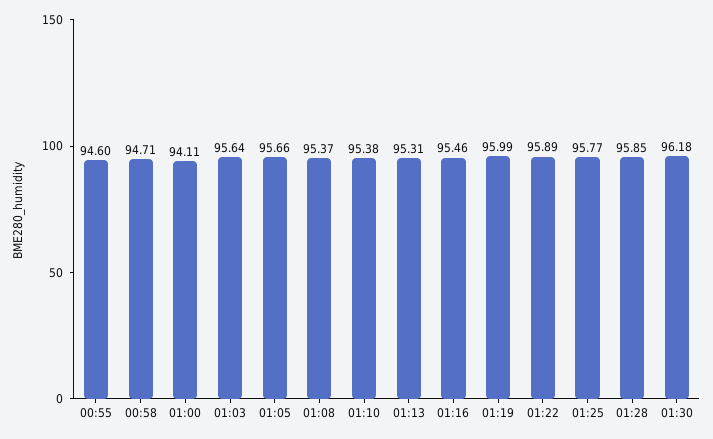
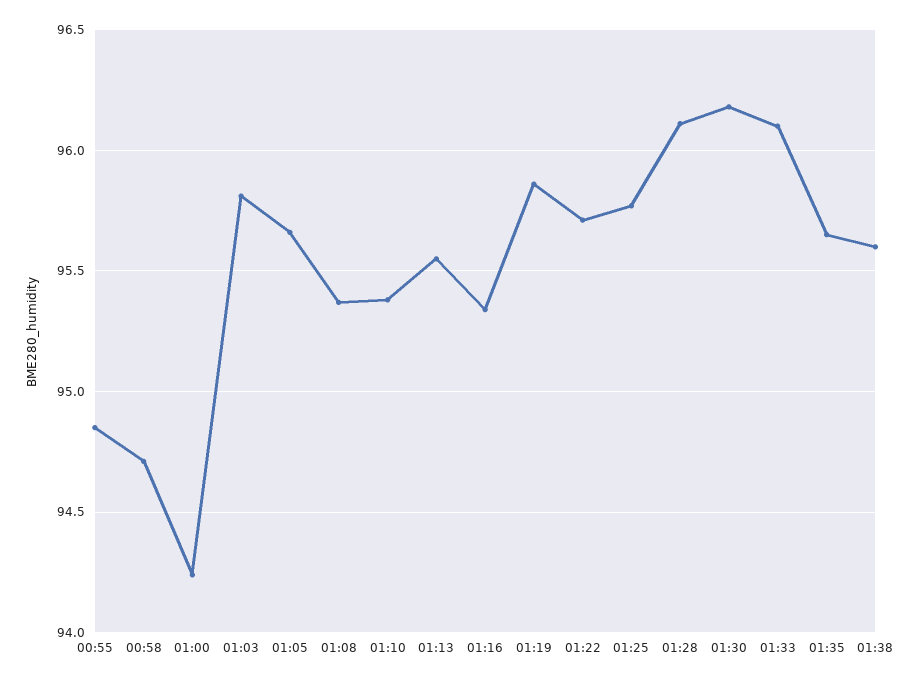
00:55: 94.6 -> 94.85
01:00: 94.11 -> 94.25
01:03: 95.64 -> 95.8
01:13: 95.31 -> 95.55
01:16: 95.46 -> 95.35
01:19: 95.99 -> 95.85
01:22: 95.89 -> 95.7
01:28: 95.85 -> 96.1
01:33: none -> 96.1
01:35: none -> 95.65
01:38: none -> 95.6

